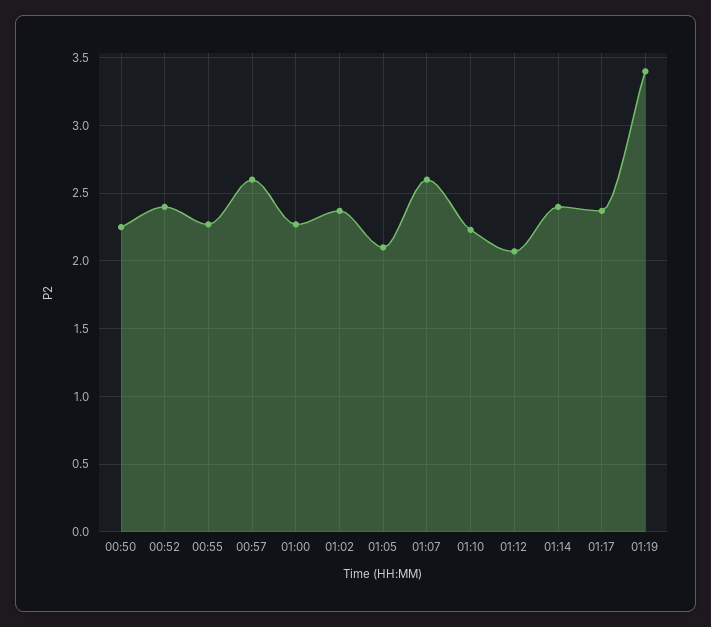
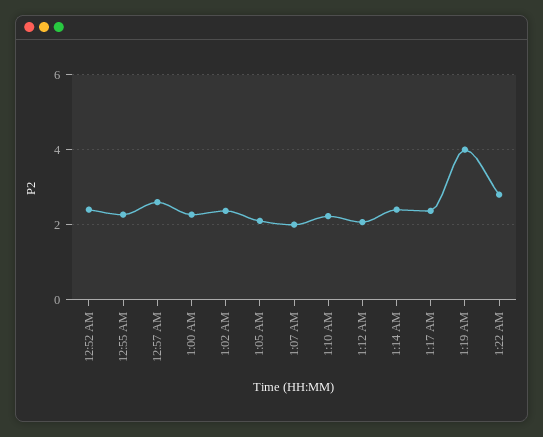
00:50: 2.25 -> none
01:07: 2.6 -> 2
01:19: 3.4 -> 4
1:22 AM: none -> 2.8

